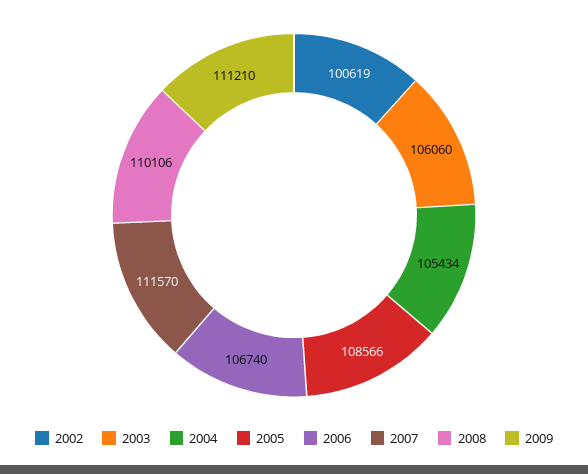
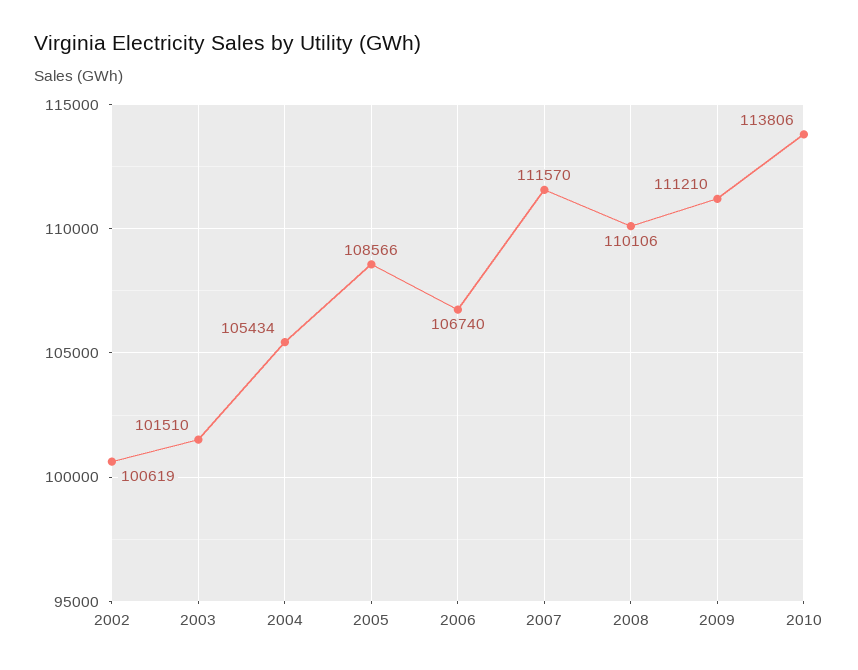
2003: 106060 -> 101510
2010: none -> 113806

